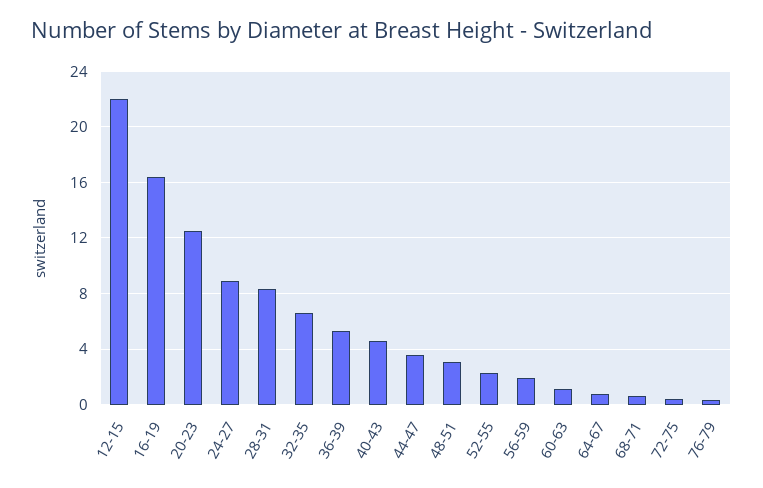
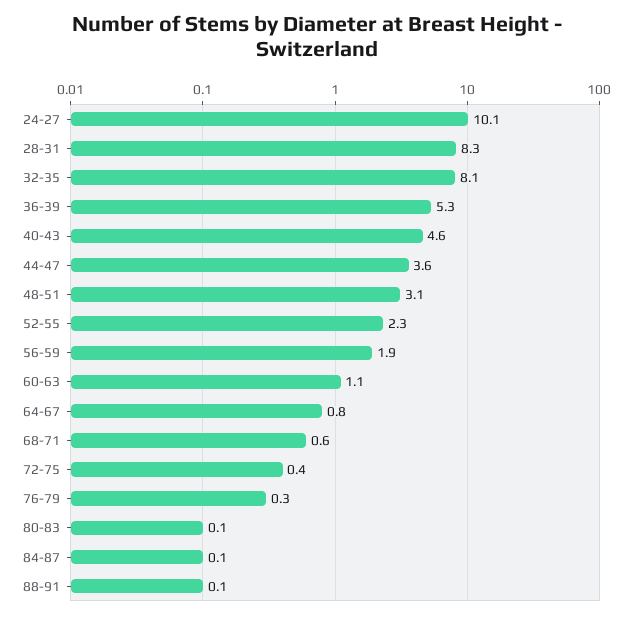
12-15: 22 -> none
16-19: 16.5 -> none
20-23: 12.5 -> none
24-27: 9 -> 10.1
32-35: 6.5 -> 8.1
80-83: none -> 0.1
84-87: none -> 0.1
88-91: none -> 0.1

